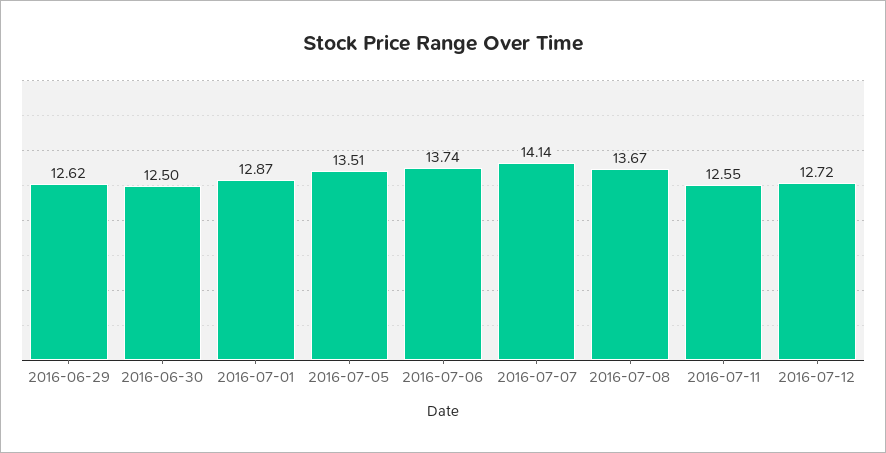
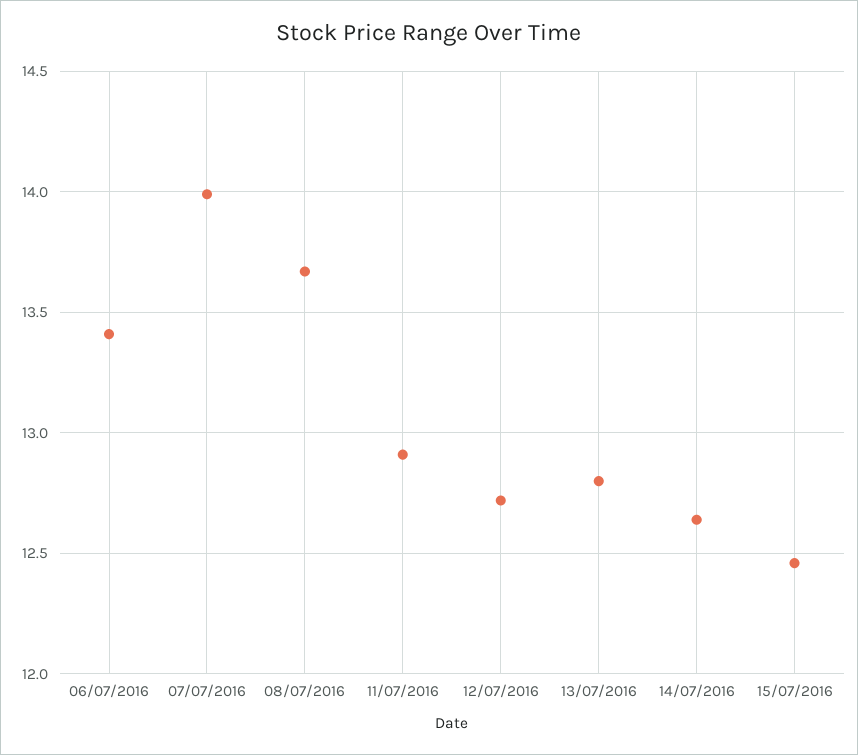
2016-06-29: 12.62 -> none
2016-06-30: 12.5 -> none
2016-07-01: 12.87 -> none
2016-07-05: 13.51 -> none
2016-07-06: 13.74 -> 13.4
2016-07-07: 14.14 -> 14
2016-07-11: 12.55 -> 12.9
13/07/2016: none -> 12.8
14/07/2016: none -> 12.65
15/07/2016: none -> 12.45

